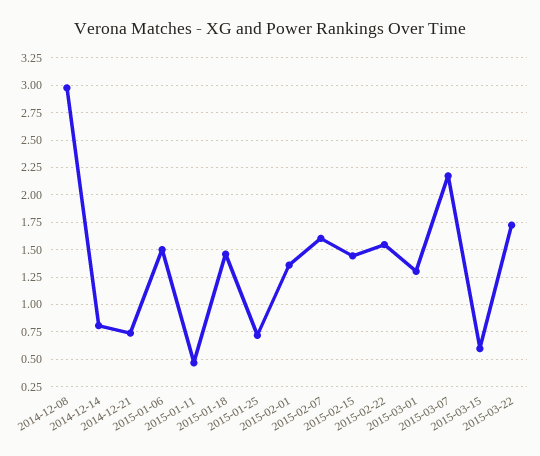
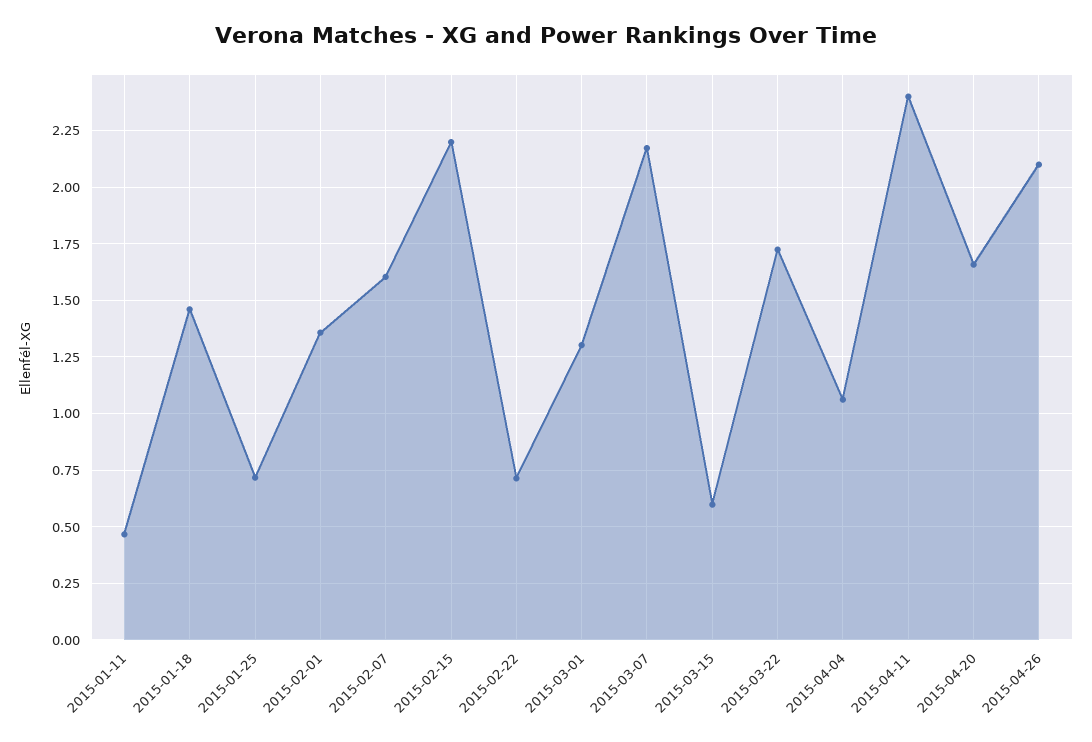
2014-12-08: 3 -> none
2014-12-14: 0.75 -> none
2014-12-21: 0.75 -> none
2015-01-06: 1.5 -> none
2015-02-15: 1.5 -> 2.2
2015-02-22: 1.5 -> 0.7
2015-04-04: none -> 1.05
2015-04-11: none -> 2.4
2015-04-20: none -> 1.65
2015-04-26: none -> 2.1

